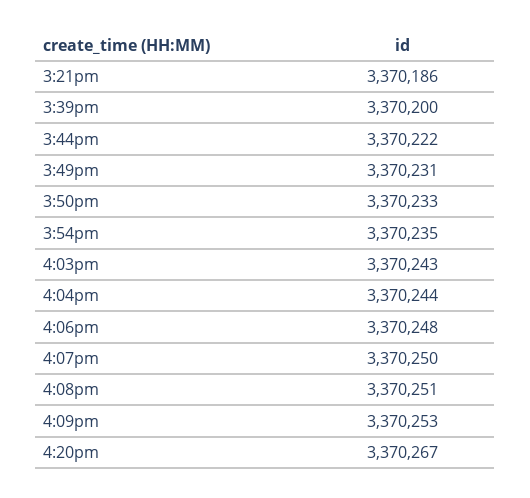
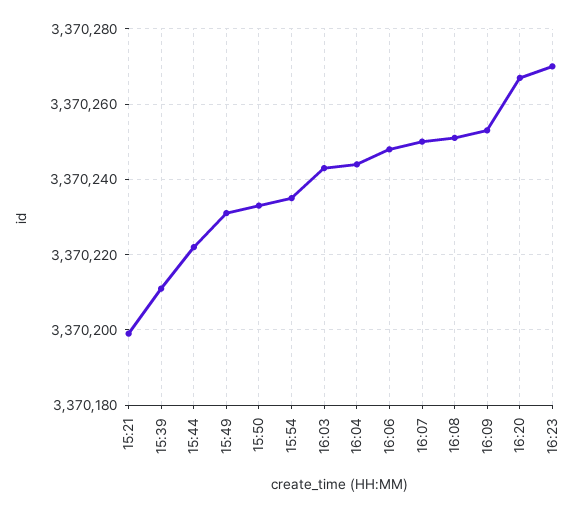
3:21pm: 3370186 -> 3370200
3:39pm: 3370200 -> 3370210
16:23: none -> 3370270

